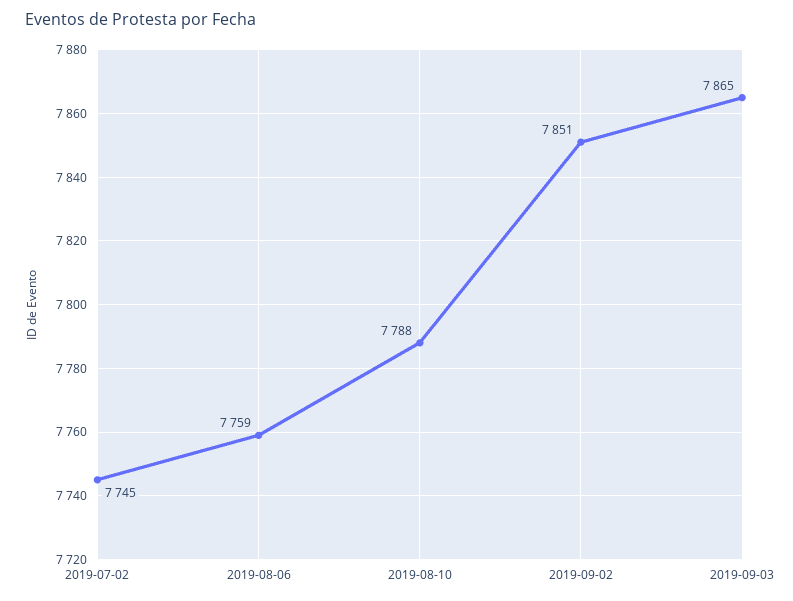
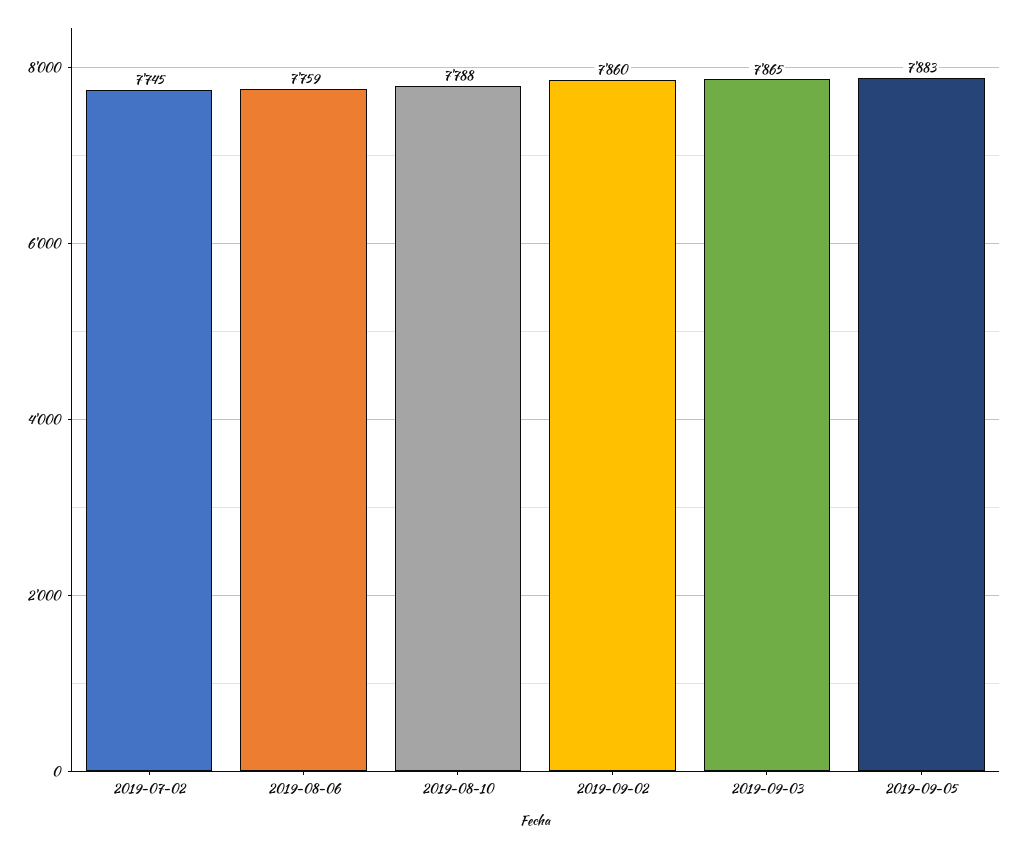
2019-09-02: 7851 -> 7860
2019-09-05: none -> 7883

